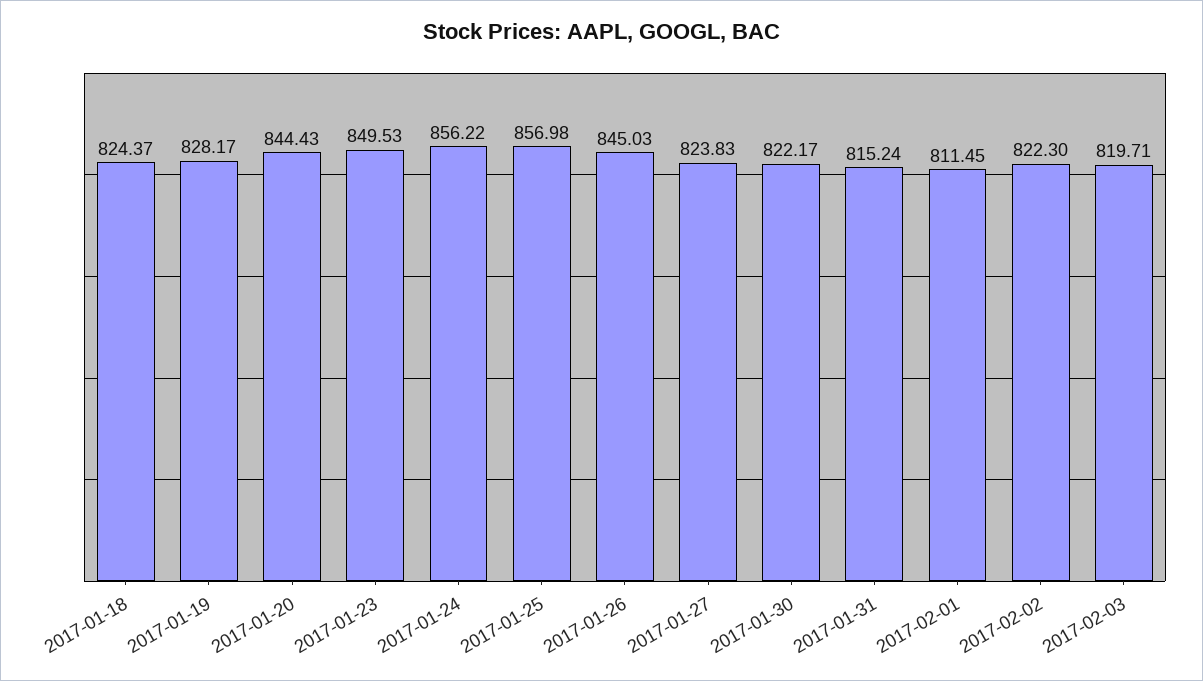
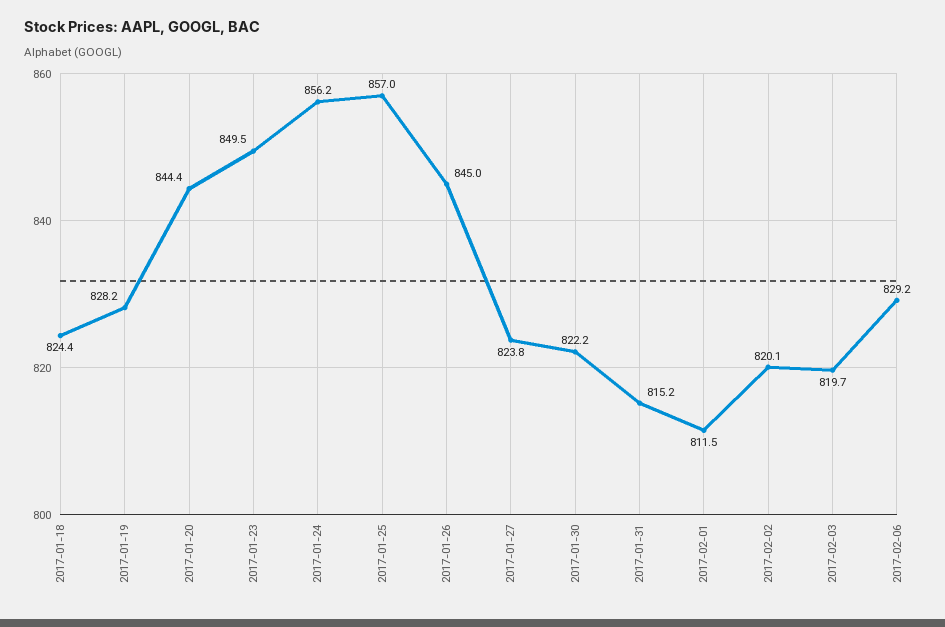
2017-02-02: 822.3 -> 820.1
2017-02-06: none -> 829.2

